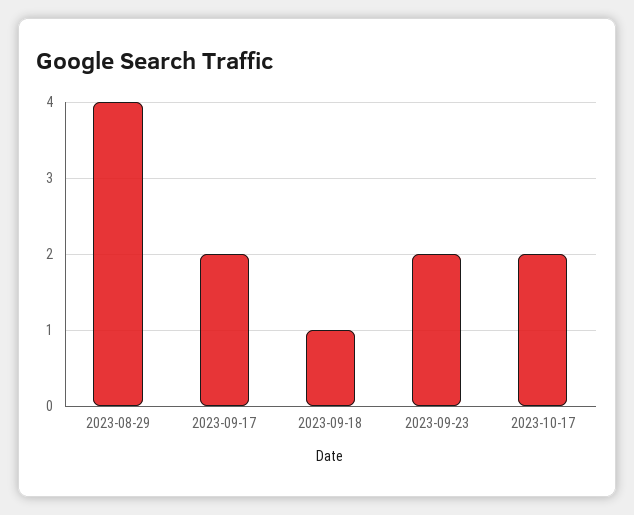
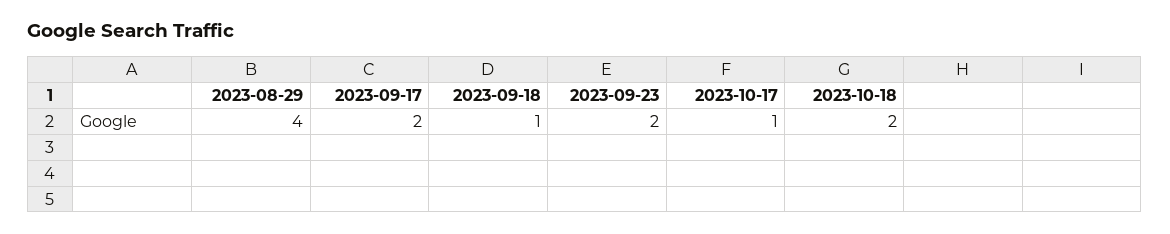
2023-10-17: 2 -> 1
2023-10-18: none -> 2

